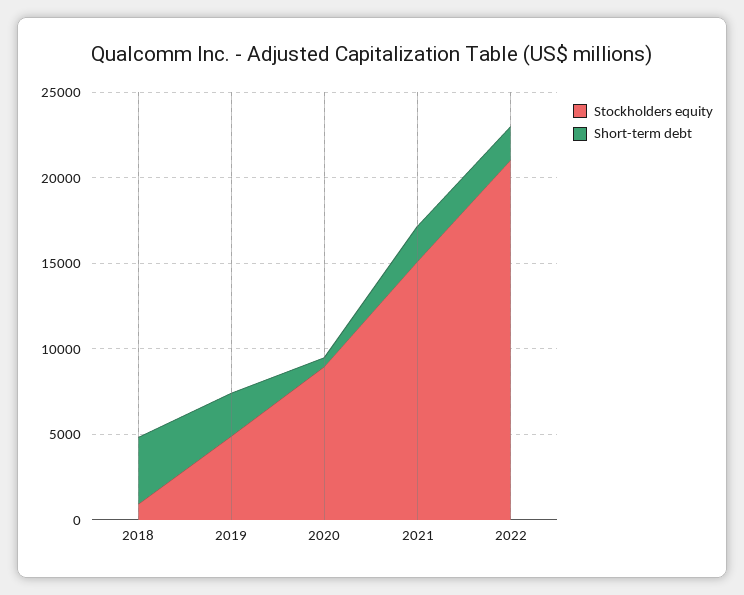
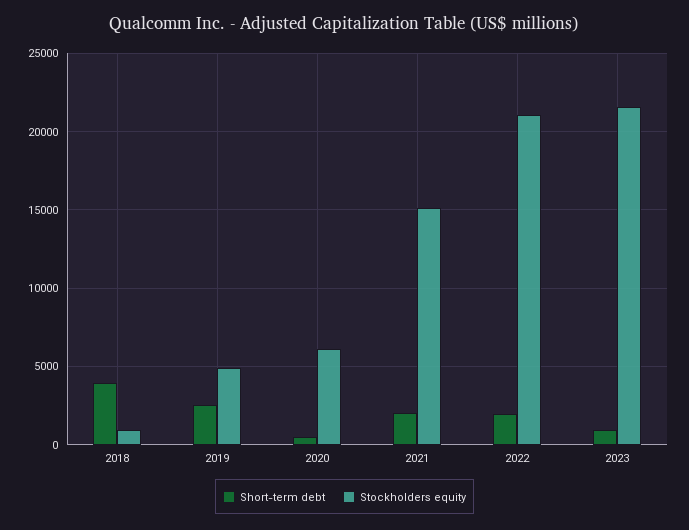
Stockholders equity, 2020: 9000 -> 6000
Short-term debt, 2023: none -> 1000
Stockholders equity, 2023: none -> 21500

